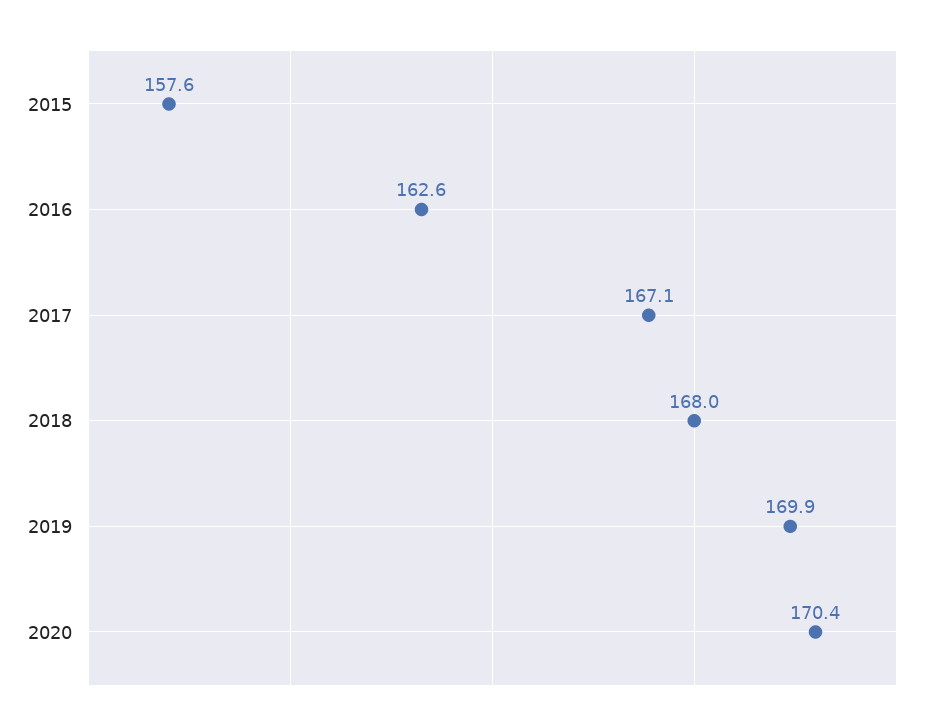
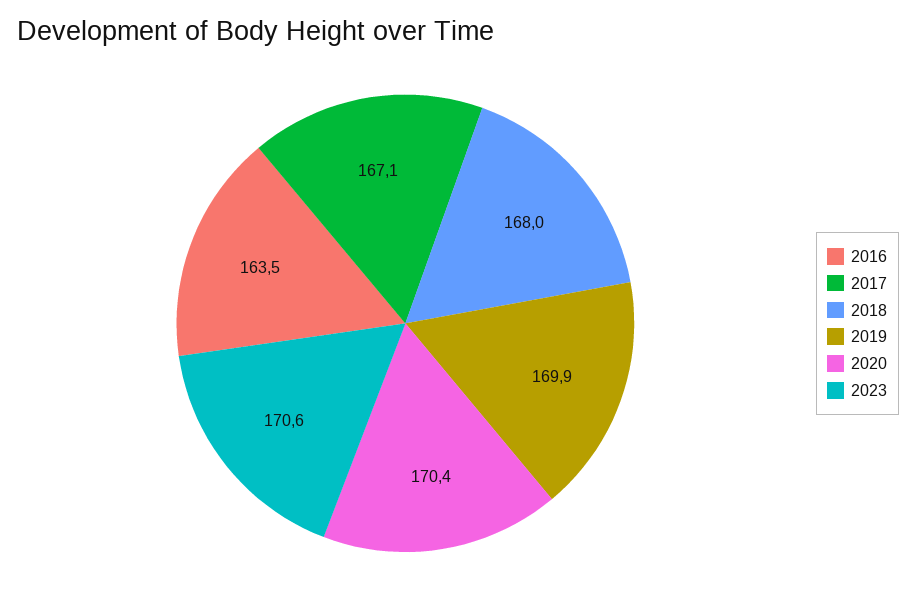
2015: 157.6 -> none
2016: 162.6 -> 163.5
2023: none -> 170.6

